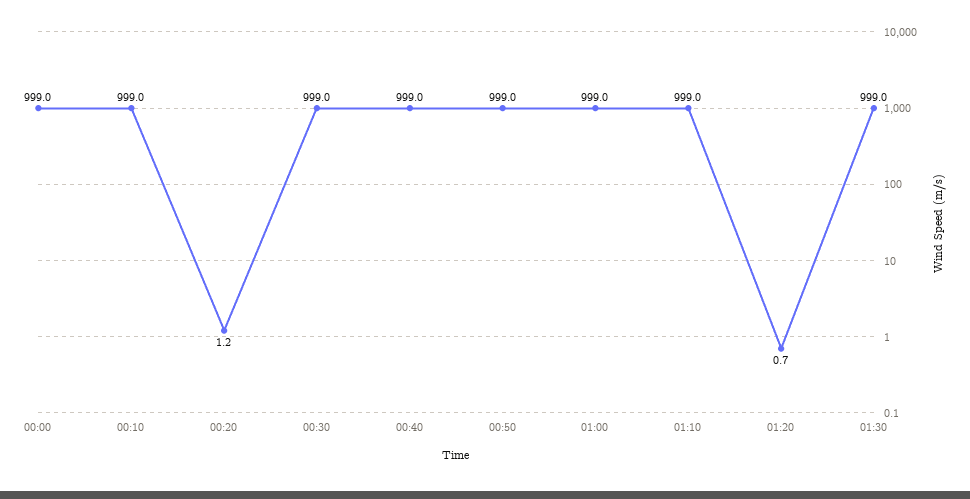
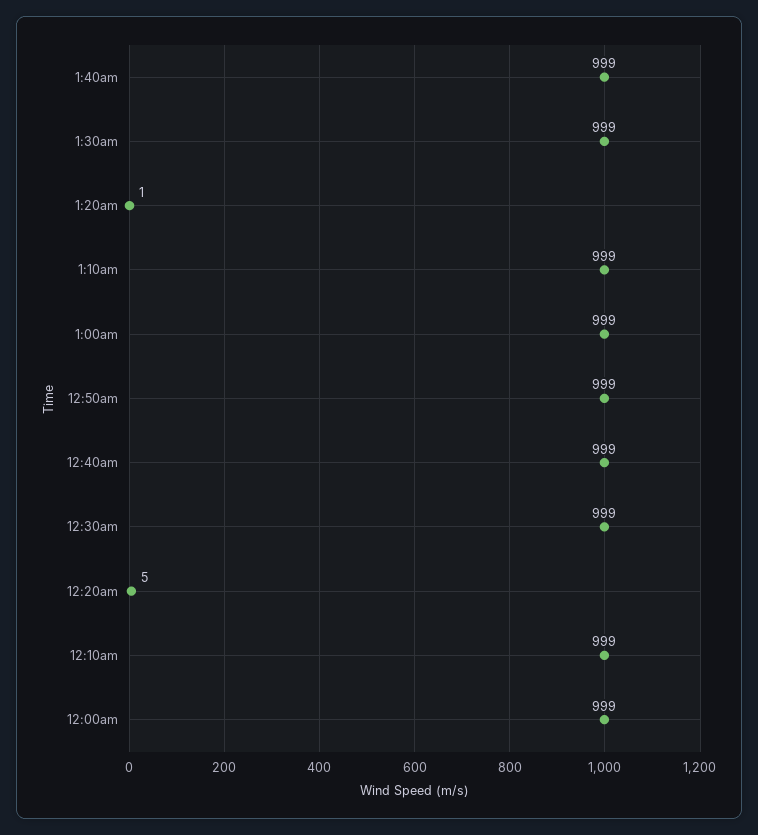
00:20: 1.2 -> 5
1:40am: none -> 999

